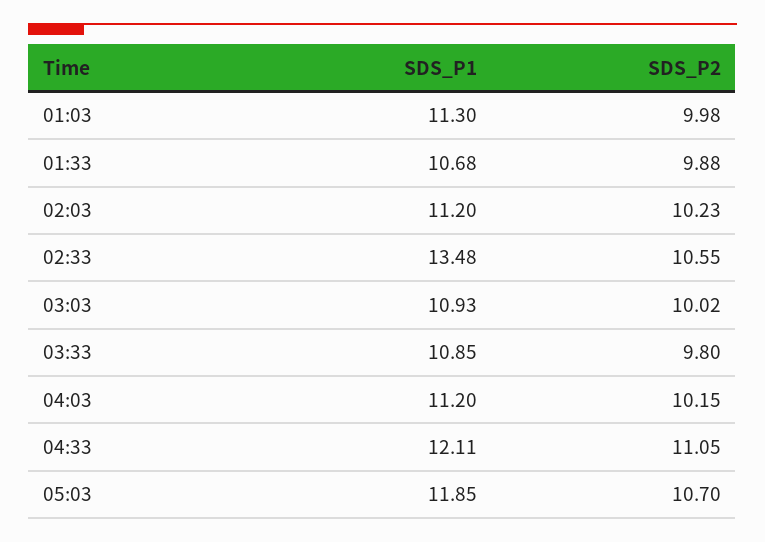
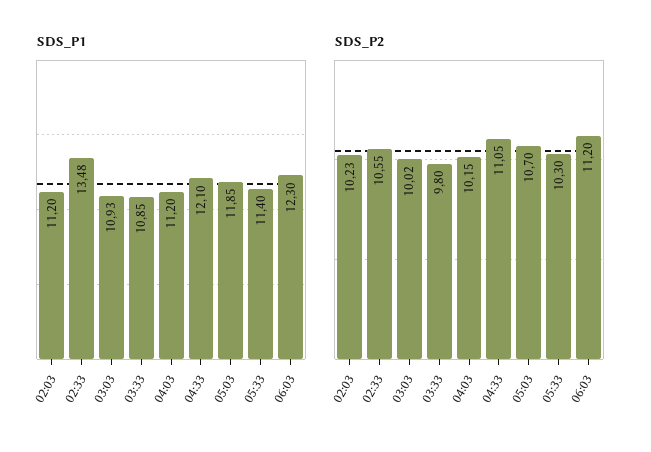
SDS_P1, 01:03: 11.3 -> none
SDS_P2, 01:03: 9.98 -> none
SDS_P1, 01:33: 10.68 -> none
SDS_P2, 01:33: 9.88 -> none
SDS_P1, 04:33: 12.11 -> 12.1
SDS_P1, 05:33: none -> 11.4
SDS_P1, 06:03: none -> 12.3
SDS_P2, 05:33: none -> 10.3
SDS_P2, 06:03: none -> 11.2

